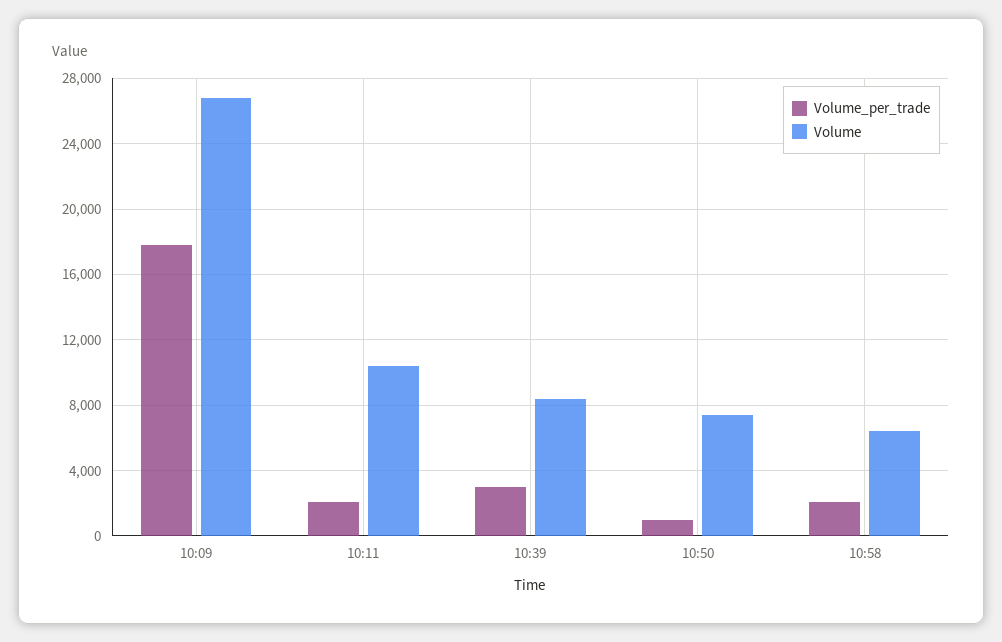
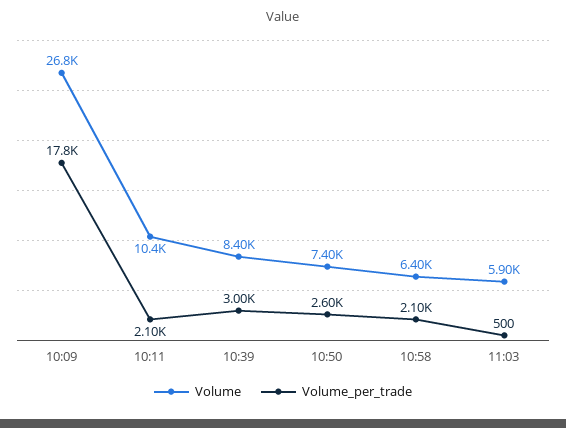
Volume_per_trade, 10:50: 1000 -> 2600
Volume, 11:03: none -> 5900
Volume_per_trade, 11:03: none -> 500

